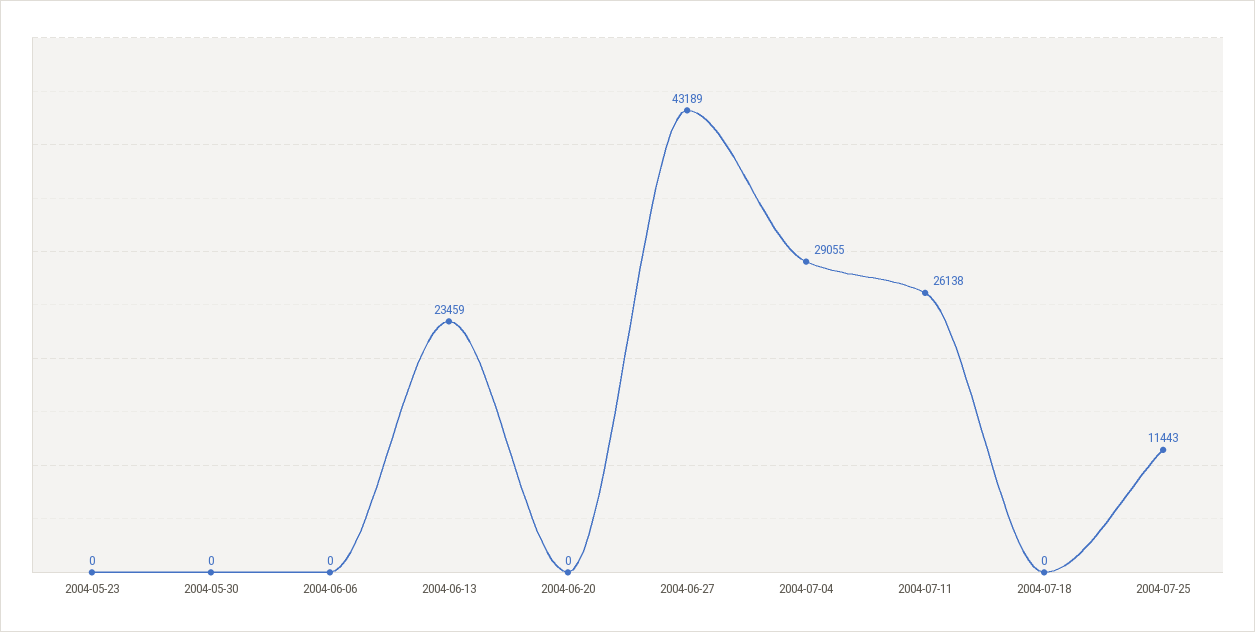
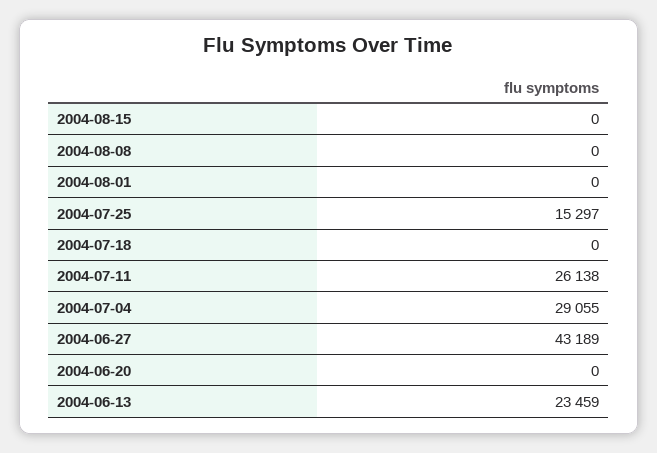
2004-05-23: 0 -> none
2004-05-30: 0 -> none
2004-06-06: 0 -> none
2004-07-25: 11443 -> 15297
2004-08-15: none -> 0
2004-08-08: none -> 0
2004-08-01: none -> 0

